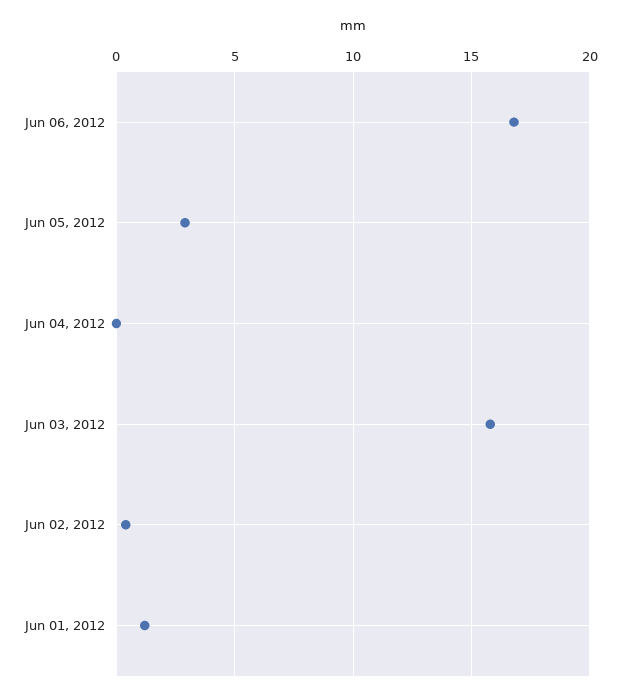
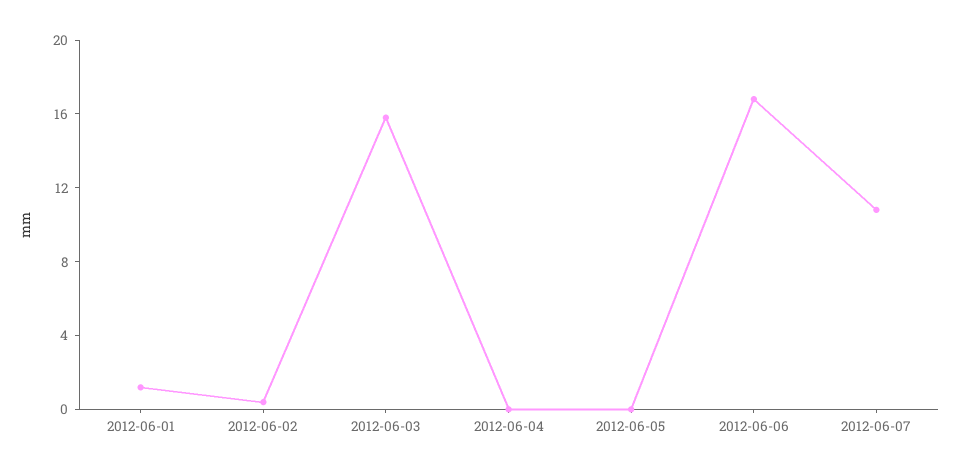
Jun 05, 2012: 3 -> 0
2012-06-07: none -> 11

